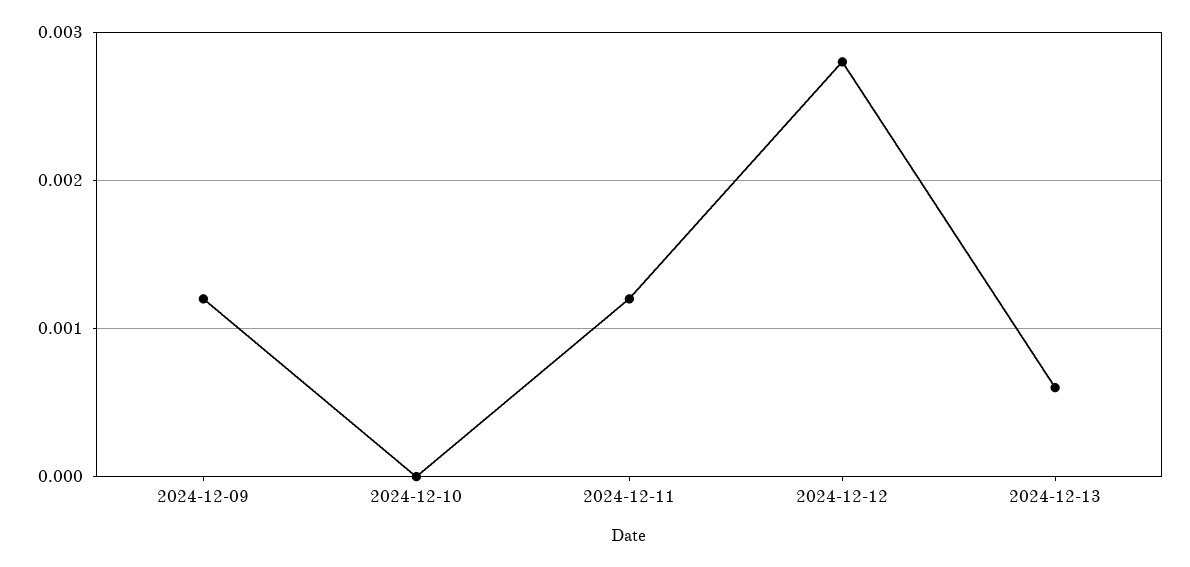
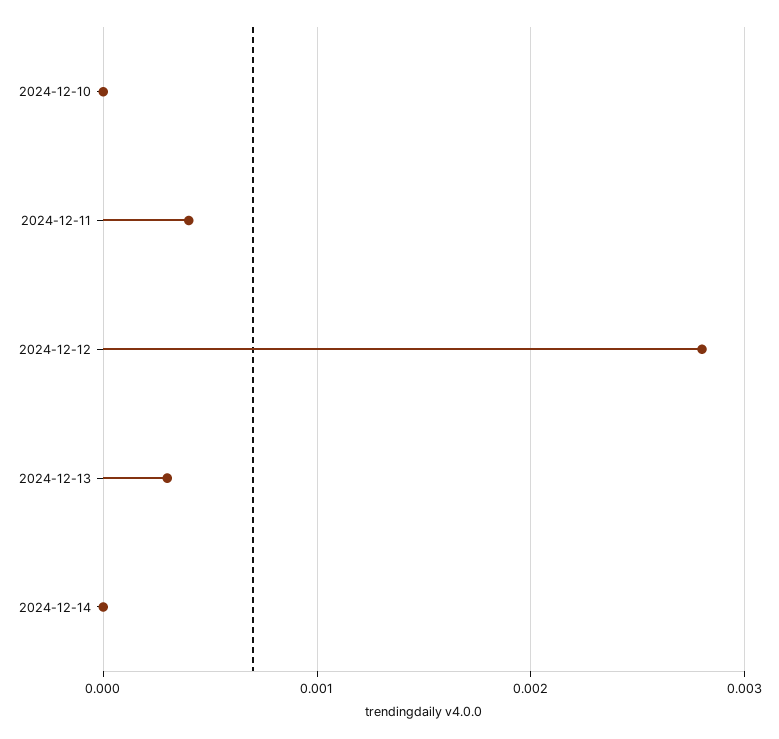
2024-12-09: 0.0012 -> none
2024-12-11: 0.0012 -> 0.0004
2024-12-13: 0.0006 -> 0.0003
2024-12-14: none -> 0

